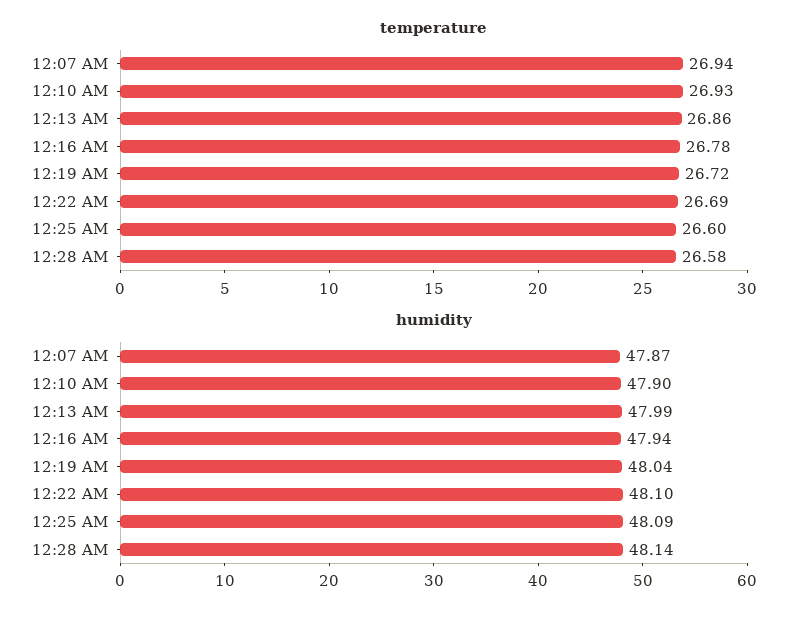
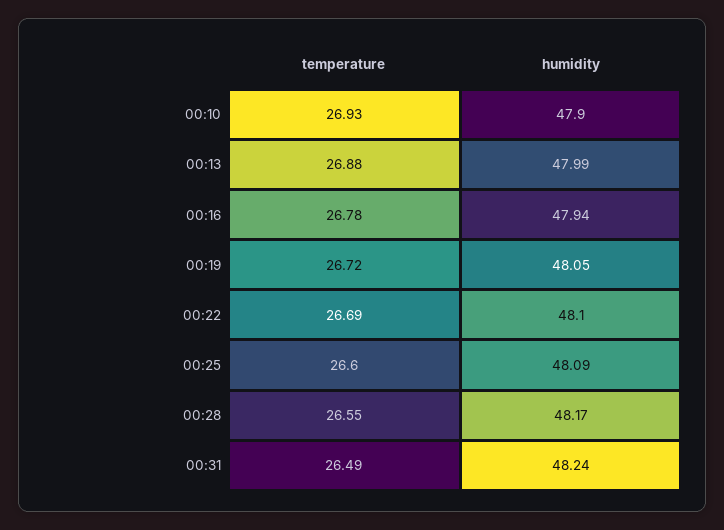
temperature, 12:07 AM: 26.94 -> none
temperature, 12:13 AM: 26.86 -> 26.88
temperature, 12:28 AM: 26.58 -> 26.55
humidity, 12:07 AM: 47.87 -> none
humidity, 12:19 AM: 48.04 -> 48.05
humidity, 12:28 AM: 48.14 -> 48.17
temperature, 00:31: none -> 26.49
humidity, 00:31: none -> 48.24

